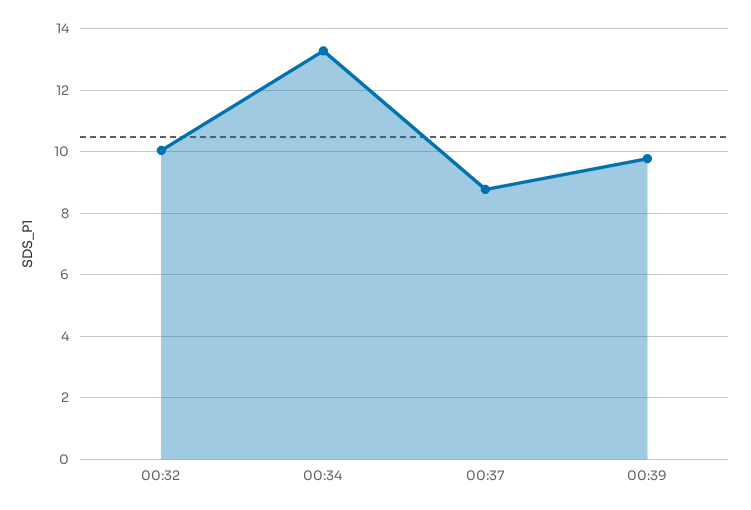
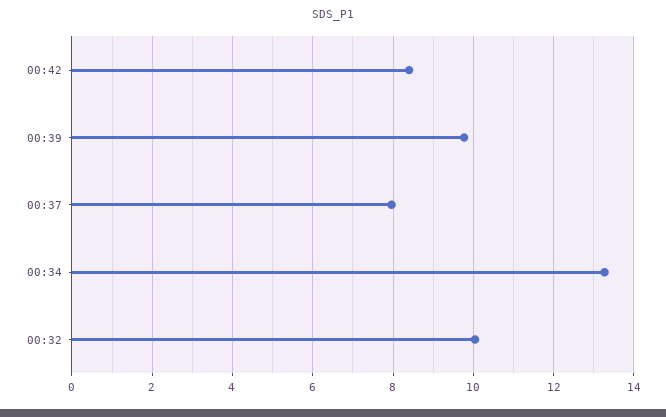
00:37: 8.8 -> 8
00:42: none -> 8.4

